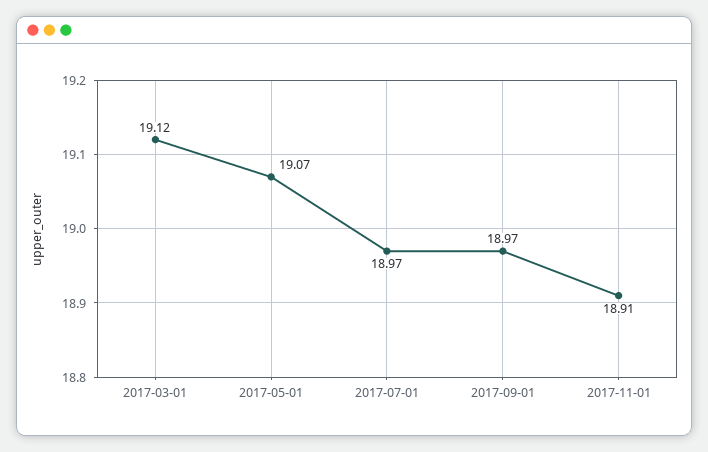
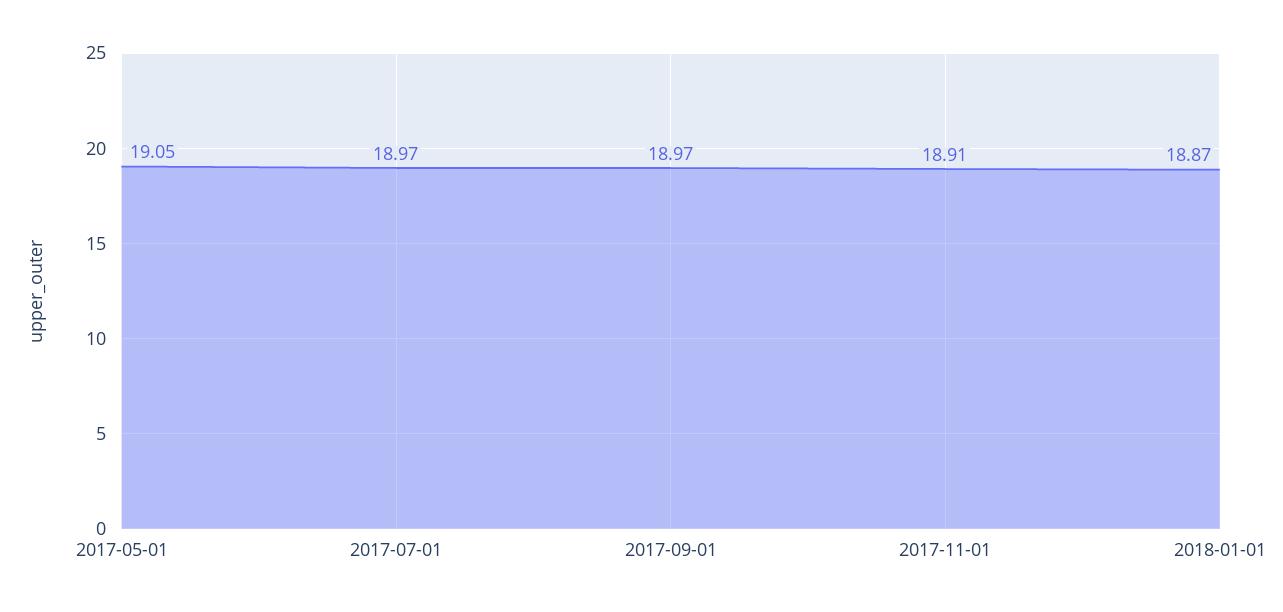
2017-03-01: 19.12 -> none
2017-05-01: 19.07 -> 19.05
2018-01-01: none -> 18.87

